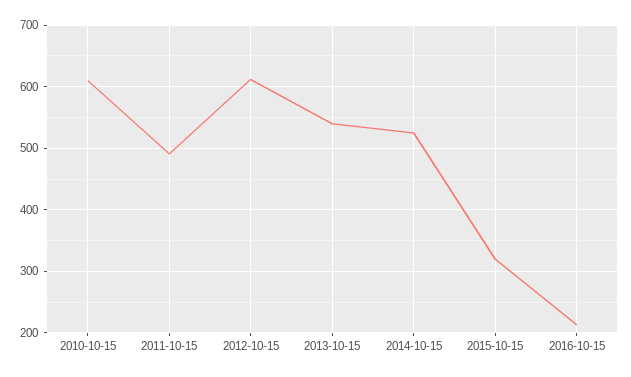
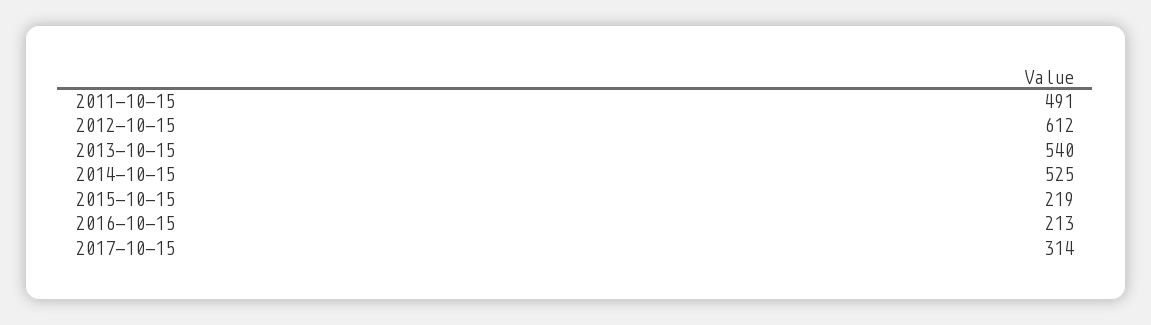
2010-10-15: 610 -> none
2015-10-15: 320 -> 219
2017-10-15: none -> 314

